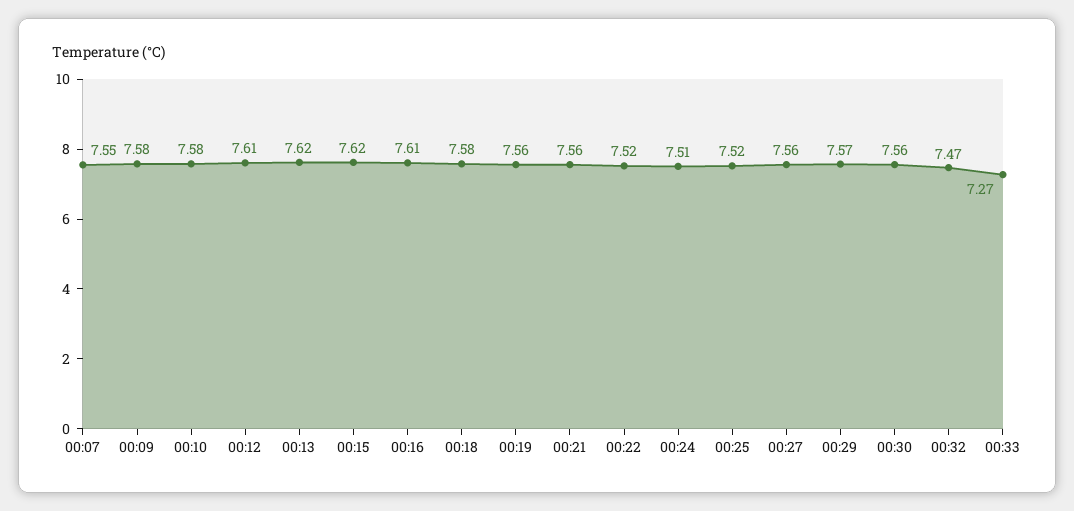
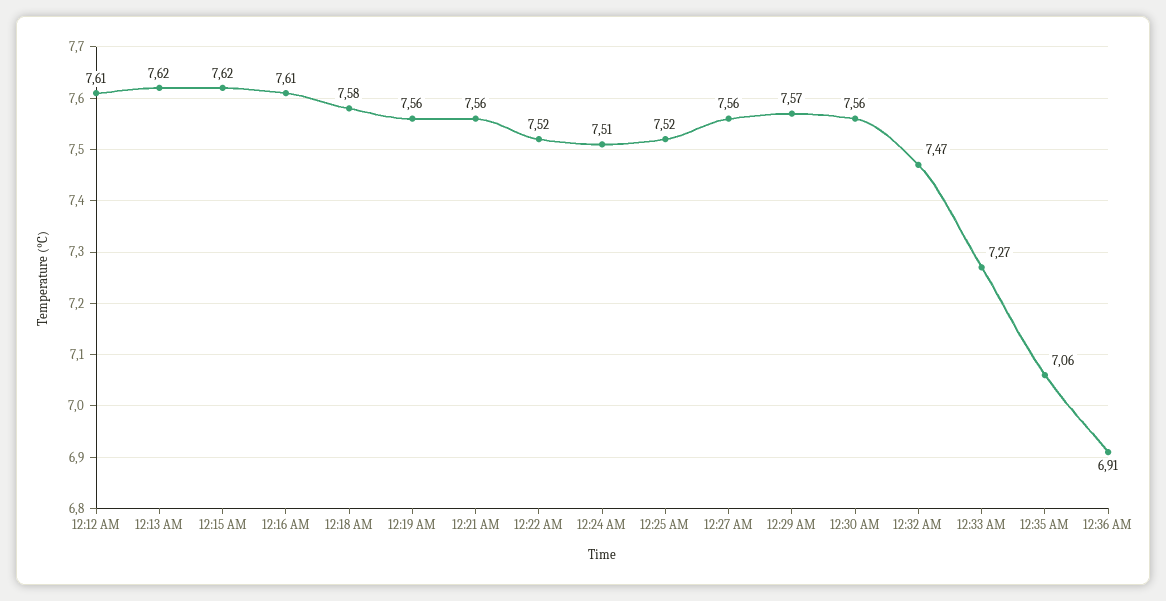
00:07: 7.55 -> none
00:09: 7.58 -> none
00:10: 7.58 -> none
12:35 AM: none -> 7.06
12:36 AM: none -> 6.91

